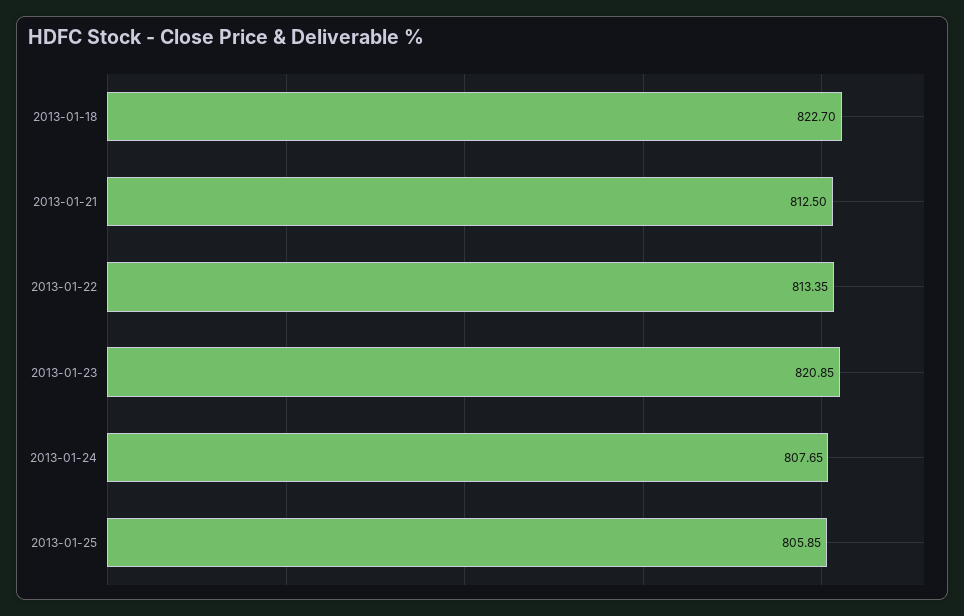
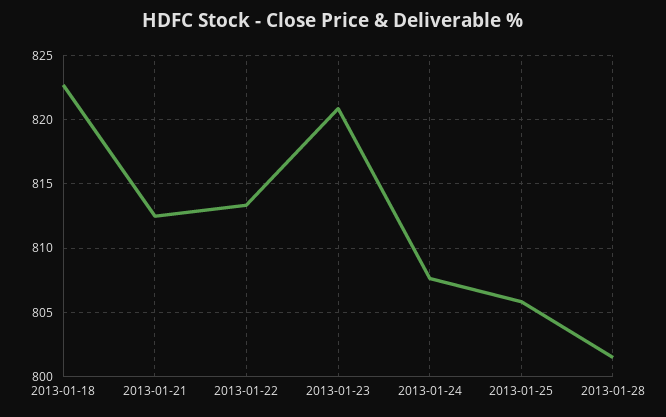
2013-01-28: none -> 801.5

